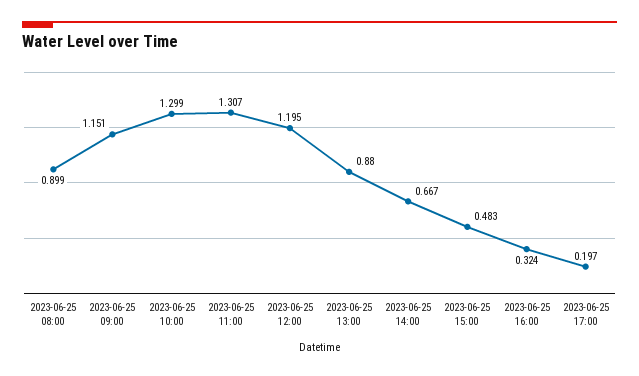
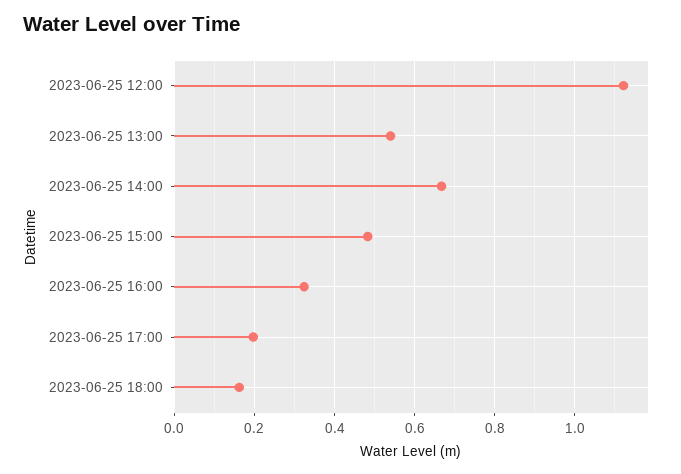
2023-06-25 08:00: 0.899 -> none
2023-06-25 09:00: 1.151 -> none
2023-06-25 10:00: 1.299 -> none
2023-06-25 11:00: 1.307 -> none
2023-06-25 12:00: 1.195 -> 1.12
2023-06-25 13:00: 0.88 -> 0.54
2023-06-25 18:00: none -> 0.16

